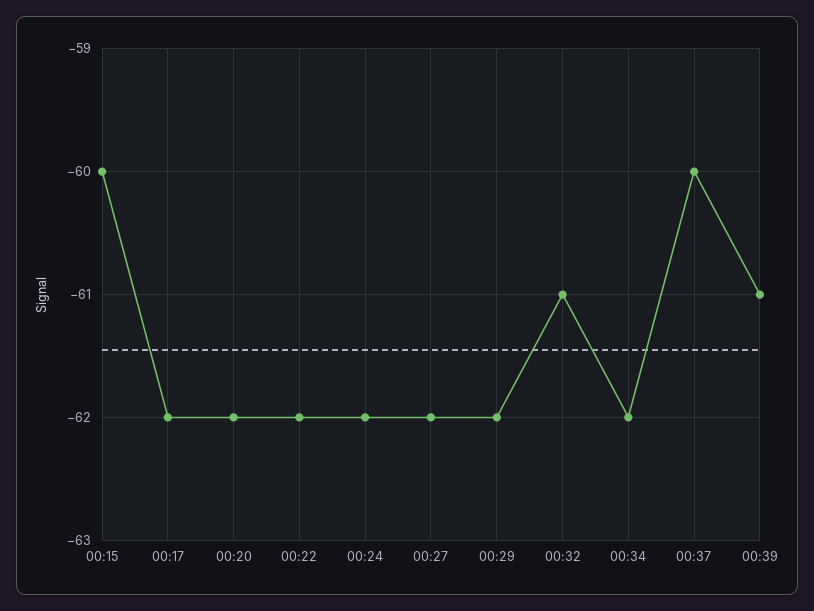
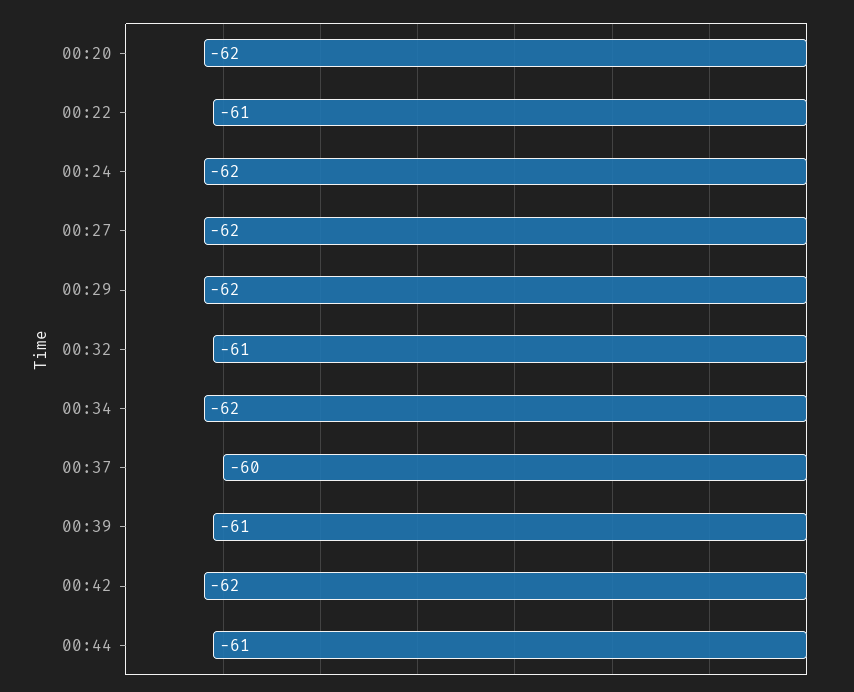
00:15: -60 -> none
00:17: -62 -> none
00:22: -62 -> -61
00:42: none -> -62
00:44: none -> -61

